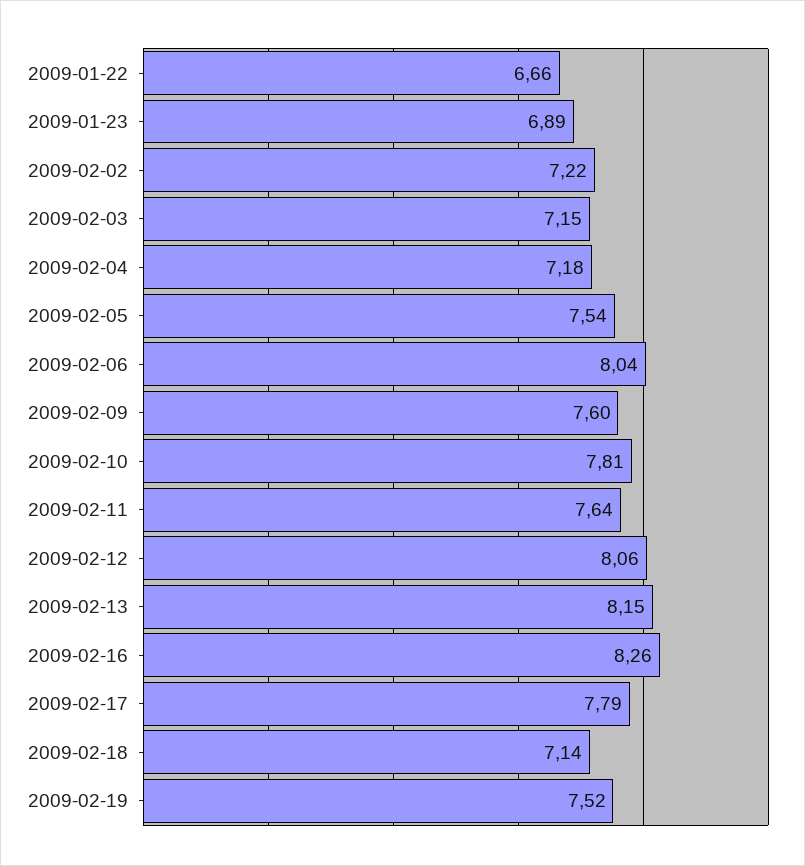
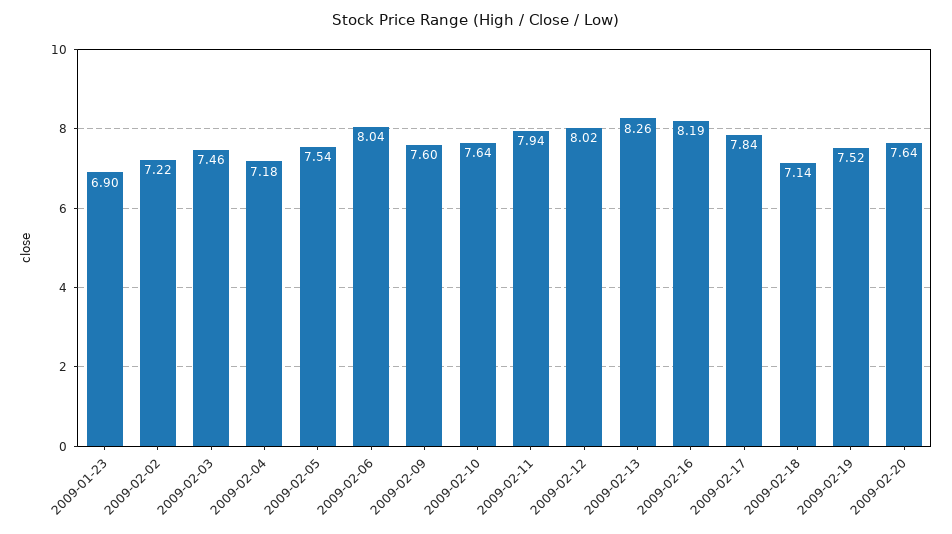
2009-01-22: 6.66 -> none
2009-01-23: 6.89 -> 6.9
2009-02-03: 7.15 -> 7.46
2009-02-10: 7.81 -> 7.64
2009-02-11: 7.64 -> 7.94
2009-02-12: 8.06 -> 8.02
2009-02-13: 8.15 -> 8.26
2009-02-16: 8.26 -> 8.19
2009-02-17: 7.79 -> 7.84
2009-02-20: none -> 7.64

